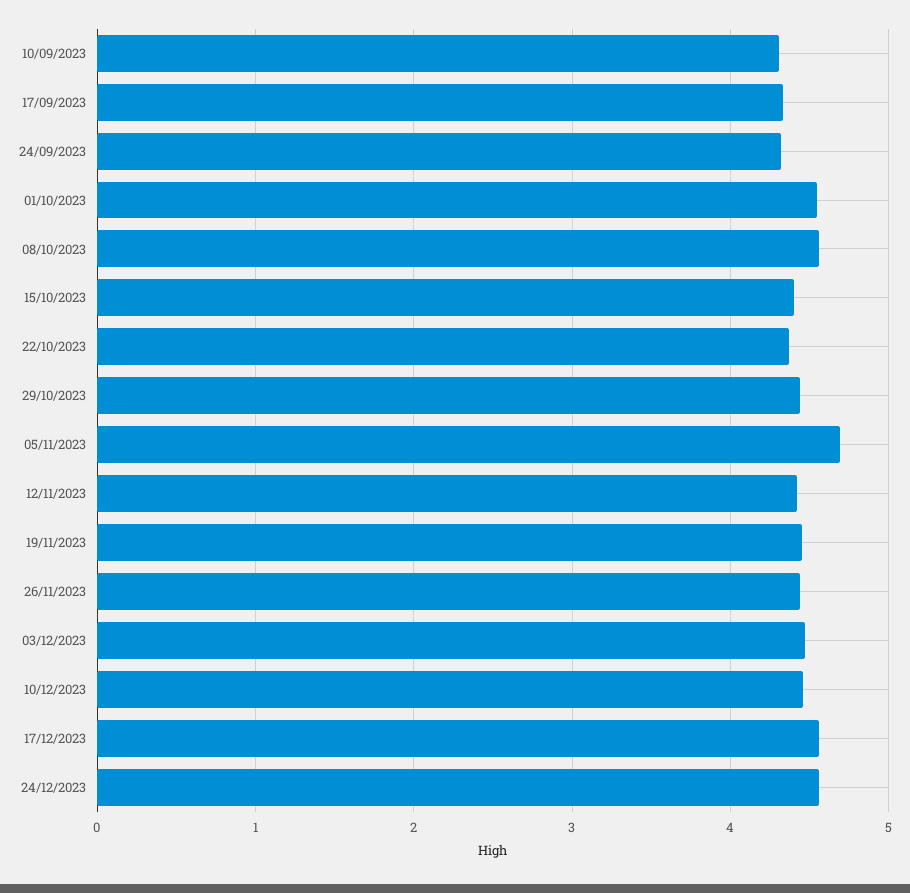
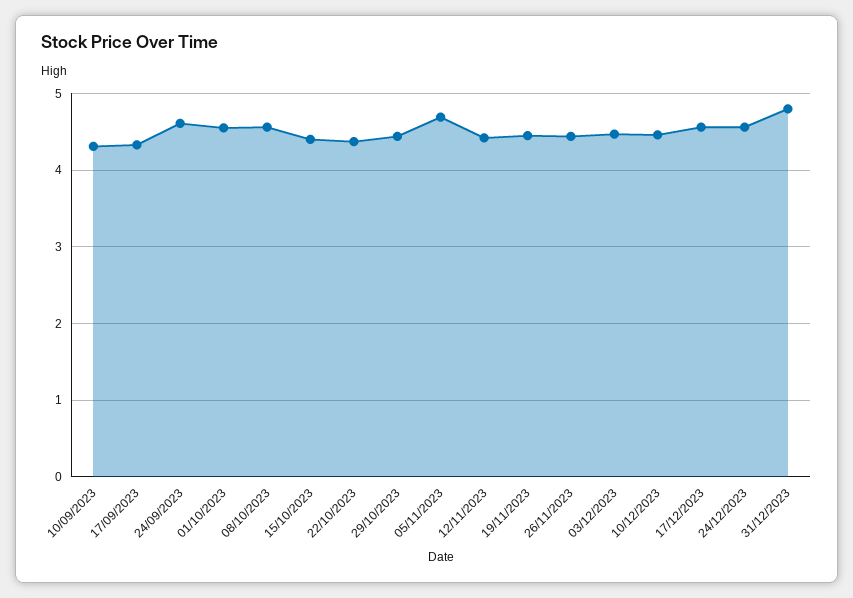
24/09/2023: 4.3 -> 4.6
31/12/2023: none -> 4.8

